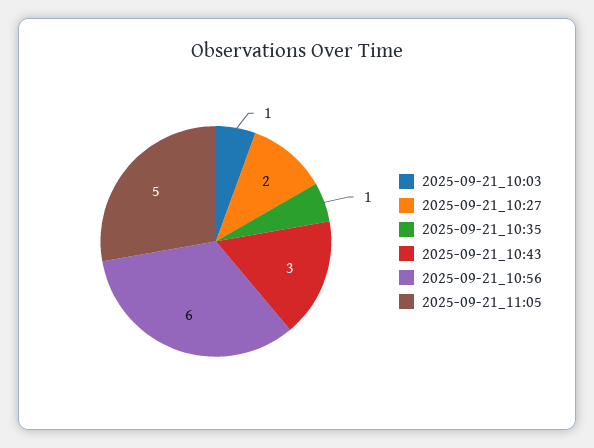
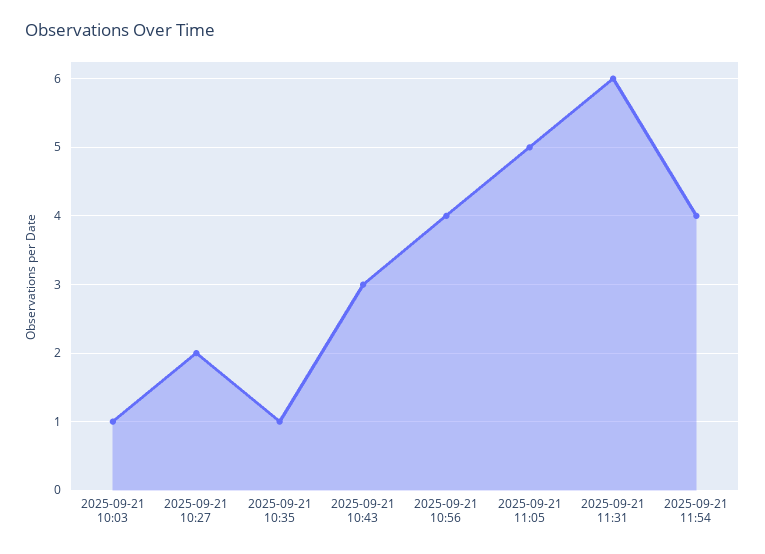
2025-09-21_10:56: 6 -> 4
2025-09-21 11:31: none -> 6
2025-09-21 11:54: none -> 4

